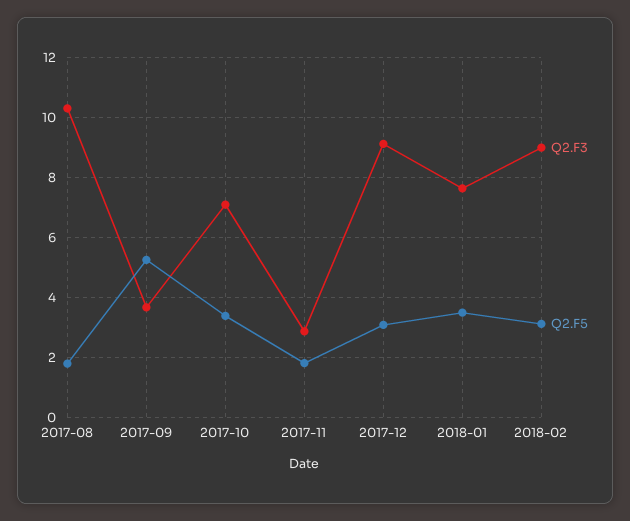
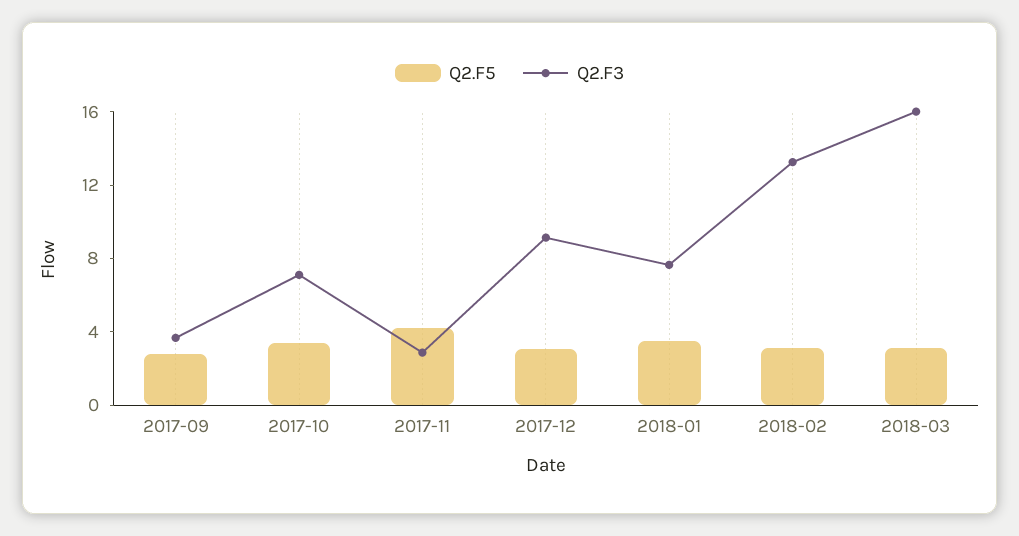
Q2.F3, 2017-08: 10.25 -> none
Q2.F5, 2017-08: 1.75 -> none
Q2.F5, 2017-09: 5.25 -> 3
Q2.F5, 2017-11: 1.75 -> 4
Q2.F3, 2018-02: 9 -> 13
Q2.F5, 2018-03: none -> 3
Q2.F3, 2018-03: none -> 16

